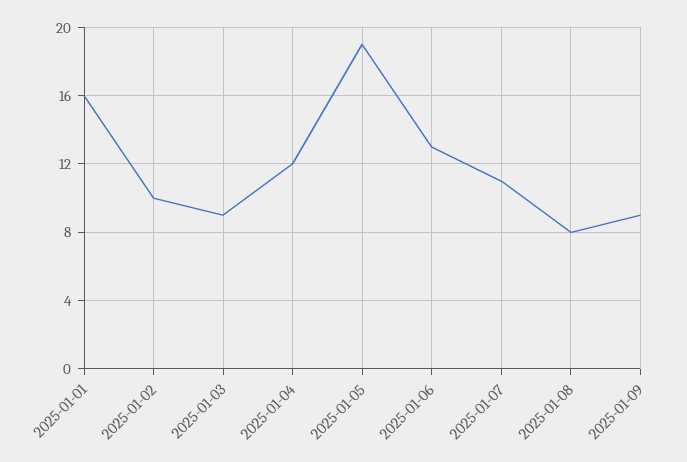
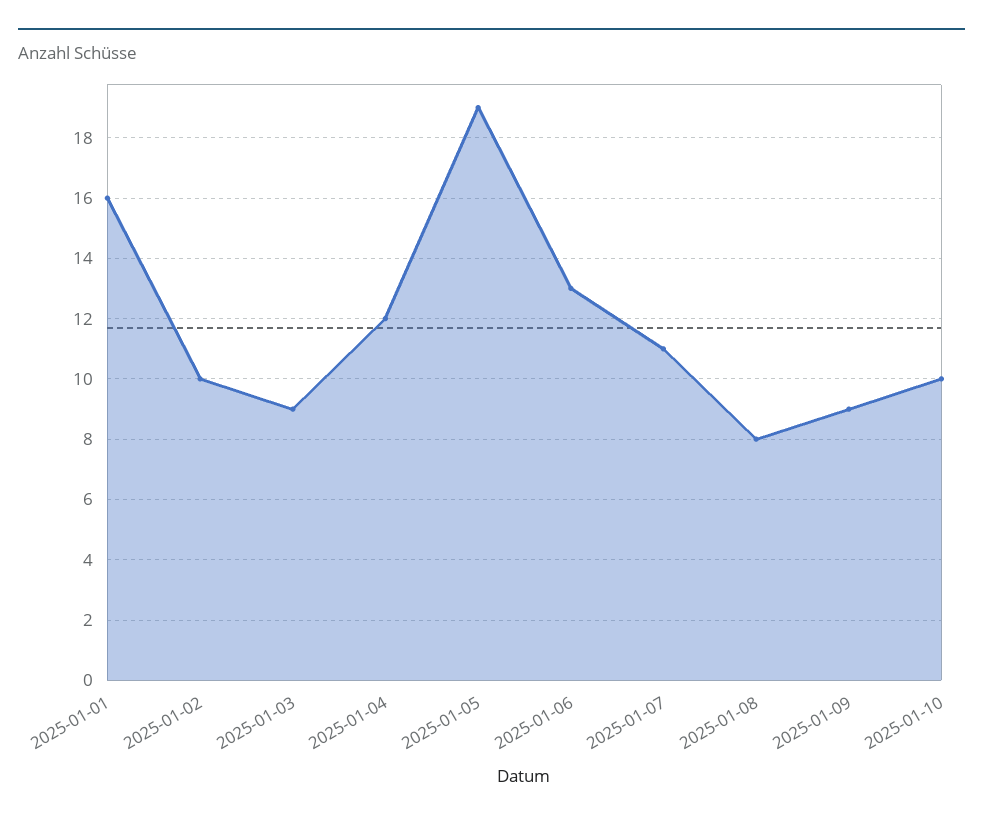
2025-01-10: none -> 10

